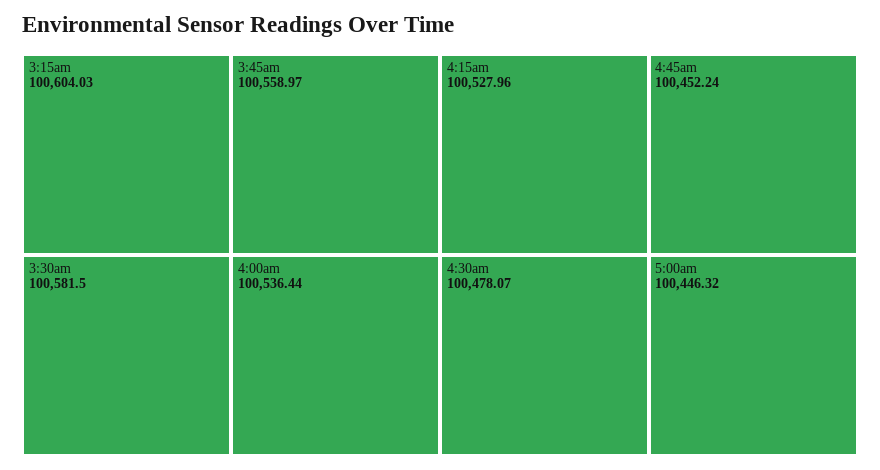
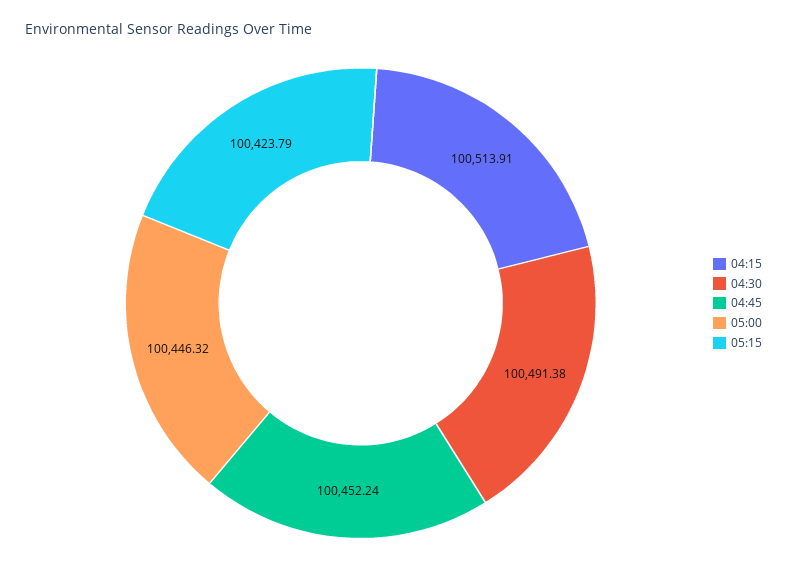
3:15am: 100604.03 -> none
3:30am: 100581.5 -> none
3:45am: 100558.97 -> none
4:00am: 100536.44 -> none
4:15am: 100527.96 -> 100513.91
4:30am: 100478.07 -> 100491.38
05:15: none -> 100423.79

